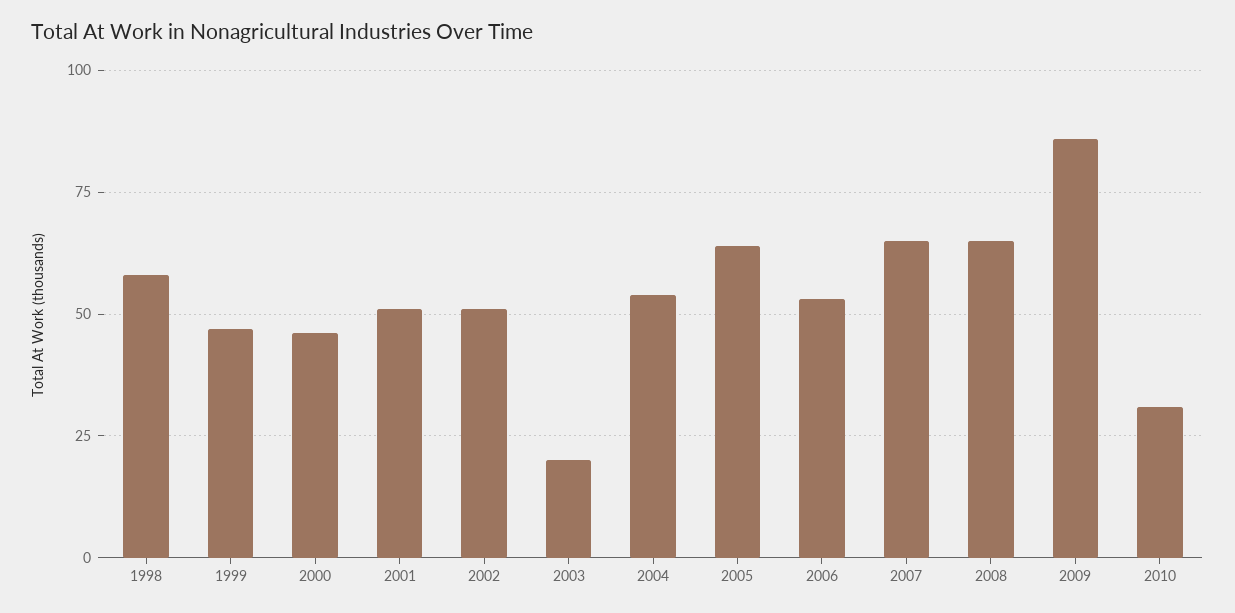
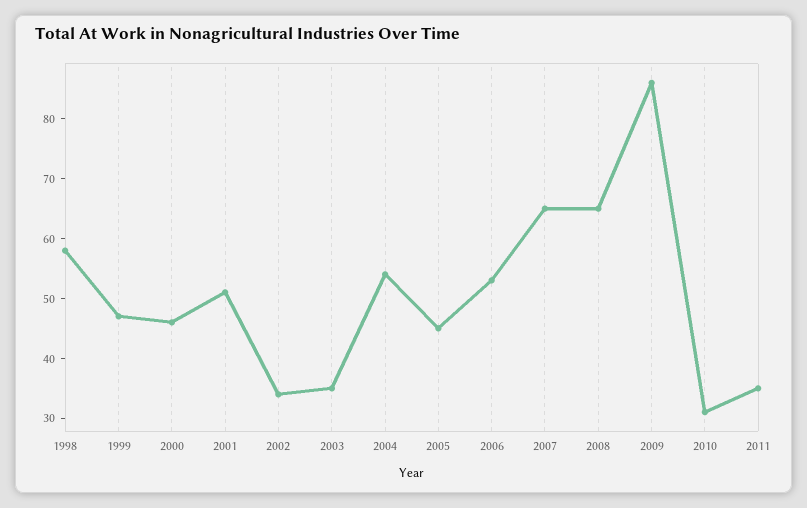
2002: 50 -> 35
2003: 20 -> 35
2005: 65 -> 45
2011: none -> 35

